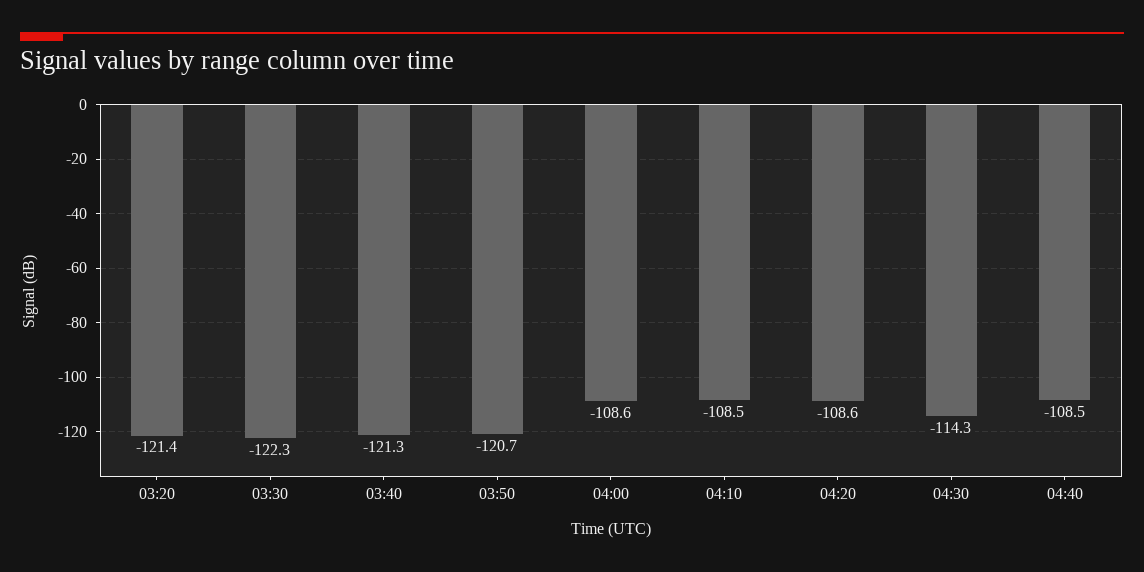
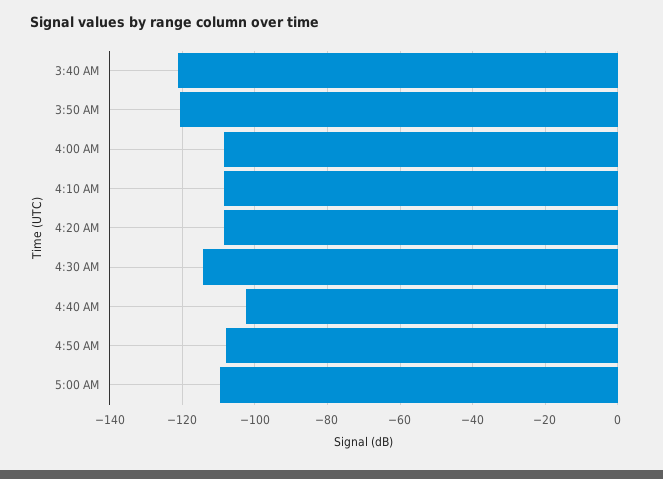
03:20: -121.4 -> none
03:30: -122.3 -> none
04:40: -108.5 -> -102
4:50 AM: none -> -108
5:00 AM: none -> -110

